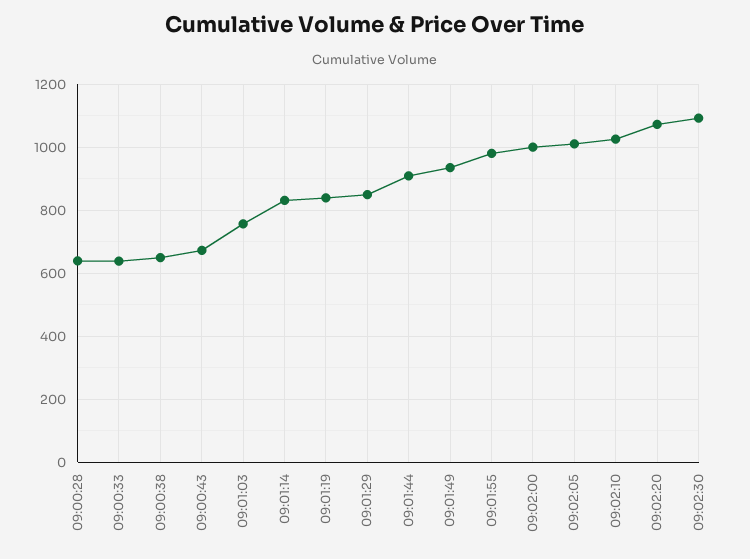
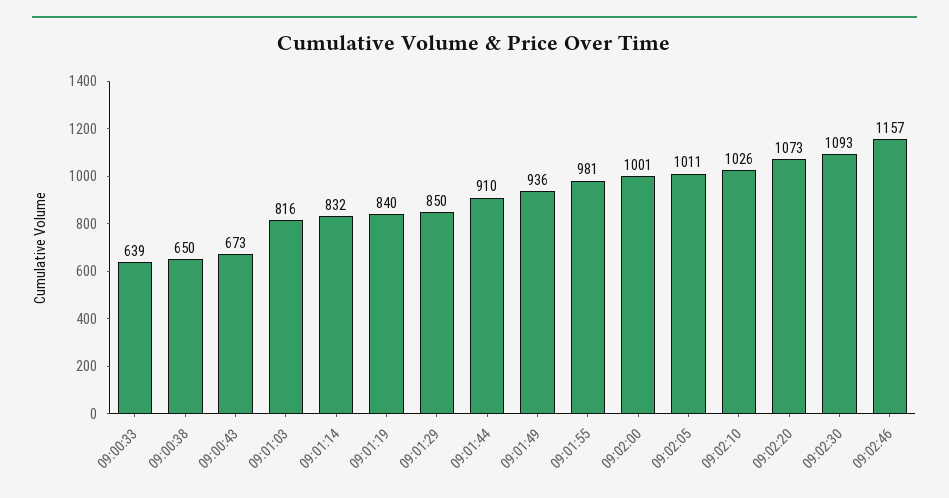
09:00:28: 640 -> none
09:01:03: 760 -> 816
09:02:46: none -> 1157

